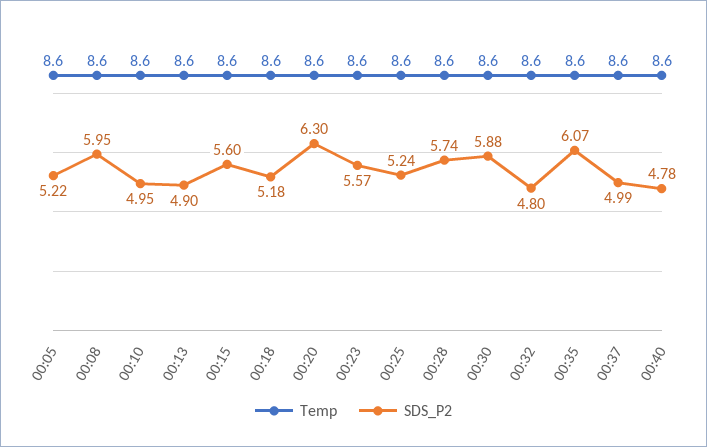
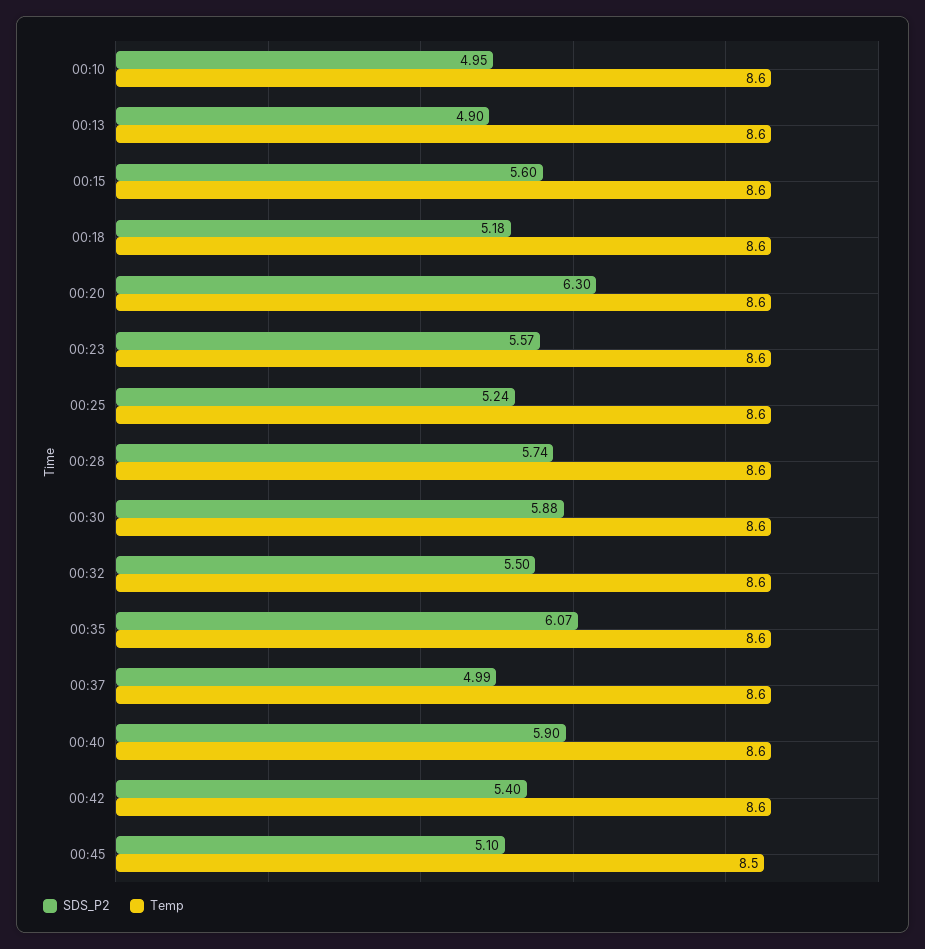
Temp, 00:05: 8.6 -> none
SDS_P2, 00:05: 5.22 -> none
Temp, 00:08: 8.6 -> none
SDS_P2, 00:08: 5.95 -> none
SDS_P2, 00:32: 4.8 -> 5.5
SDS_P2, 00:40: 4.78 -> 5.9
SDS_P2, 00:42: none -> 5.4
Temp, 00:42: none -> 8.6
SDS_P2, 00:45: none -> 5.1
Temp, 00:45: none -> 8.5

